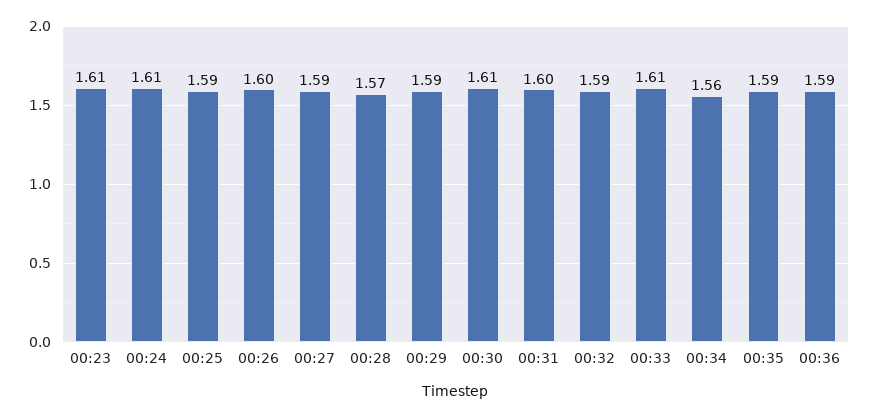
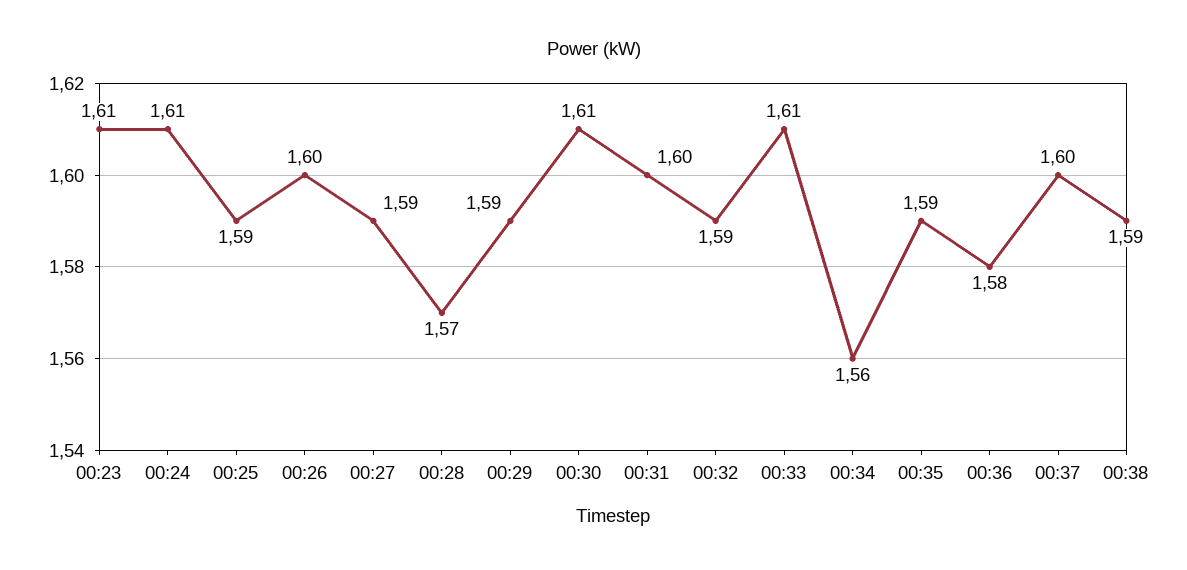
00:36: 1.59 -> 1.58
00:37: none -> 1.6
00:38: none -> 1.59

